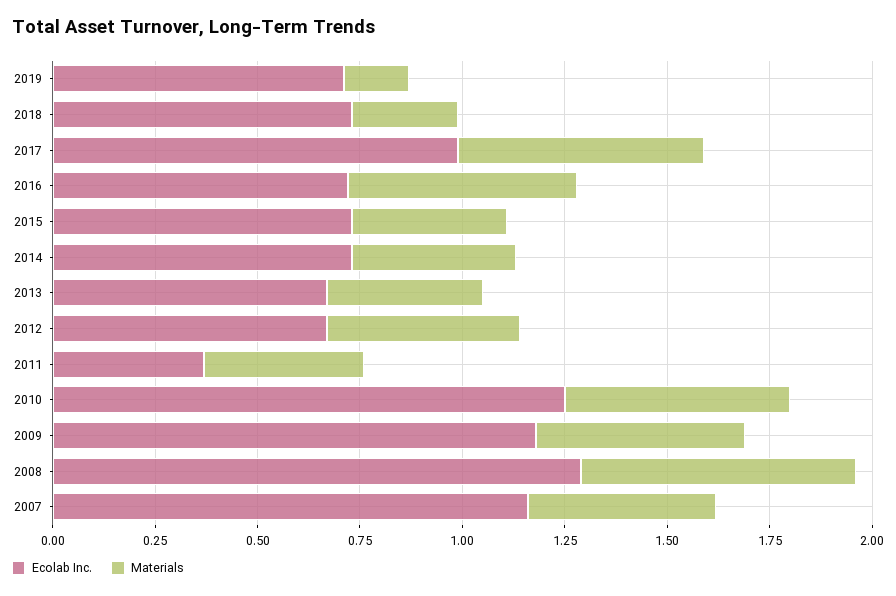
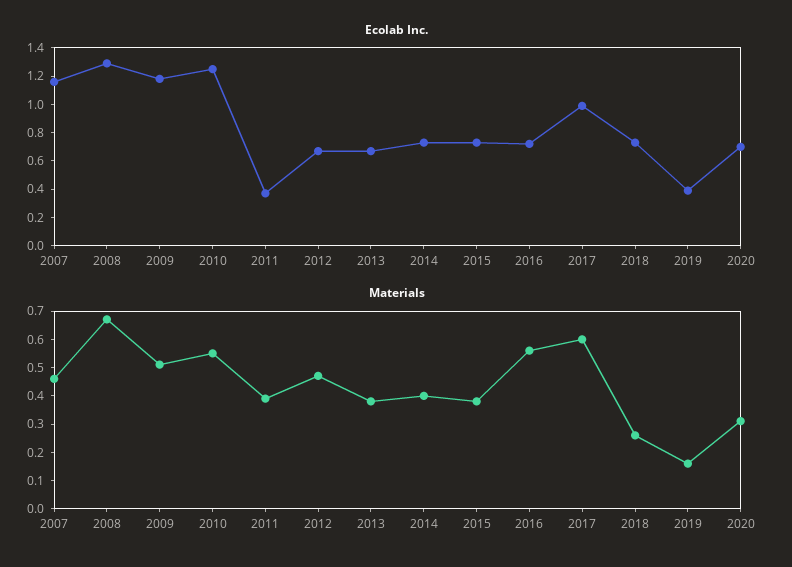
Ecolab Inc., 2019: 0.7 -> 0.4
Ecolab Inc., 2020: none -> 0.7
Materials, 2020: none -> 0.3

